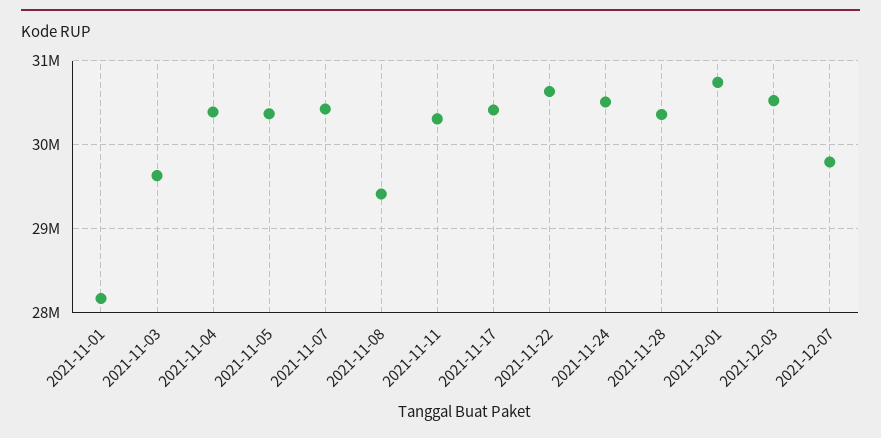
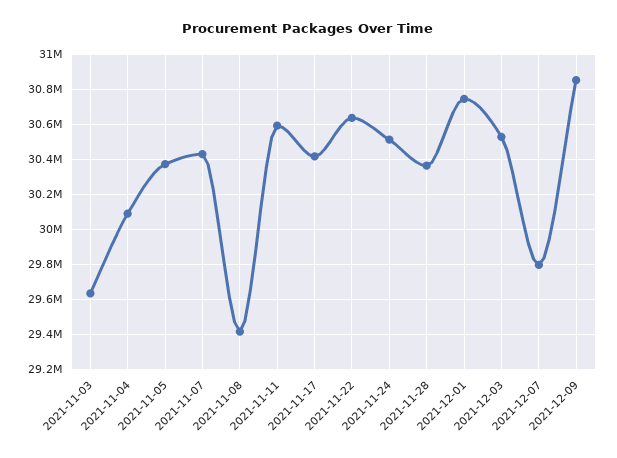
2021-11-01: 28200000 -> none
2021-11-04: 30400000 -> 30100000
2021-11-11: 30300000 -> 30600000
2021-12-09: none -> 30850000

